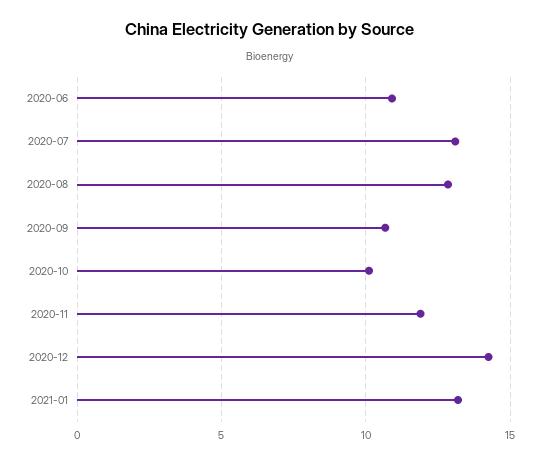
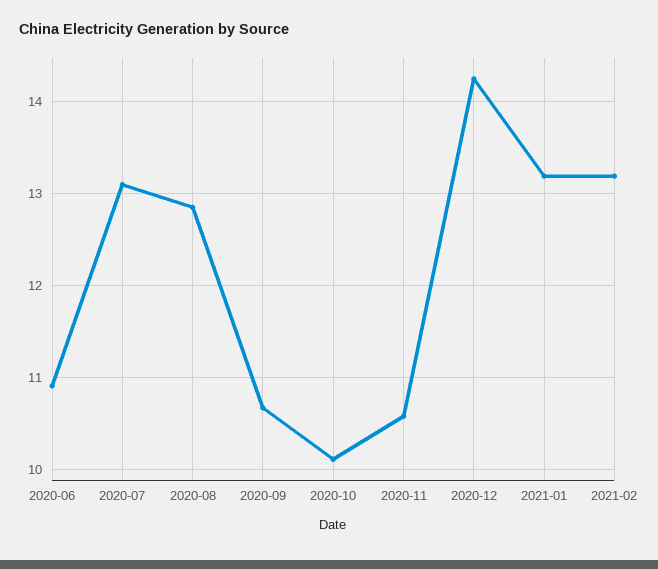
2020-11: 12 -> 10.6
2021-02: none -> 13.2

